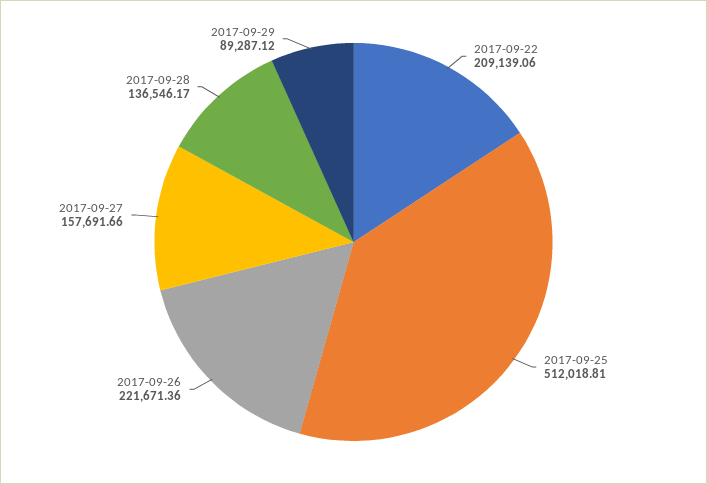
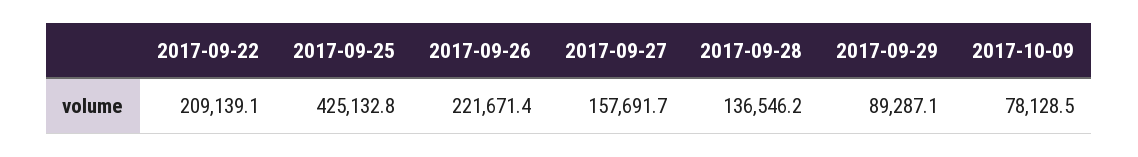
2017-09-25: 512018.81 -> 425132.8
2017-10-09: none -> 78128.5

